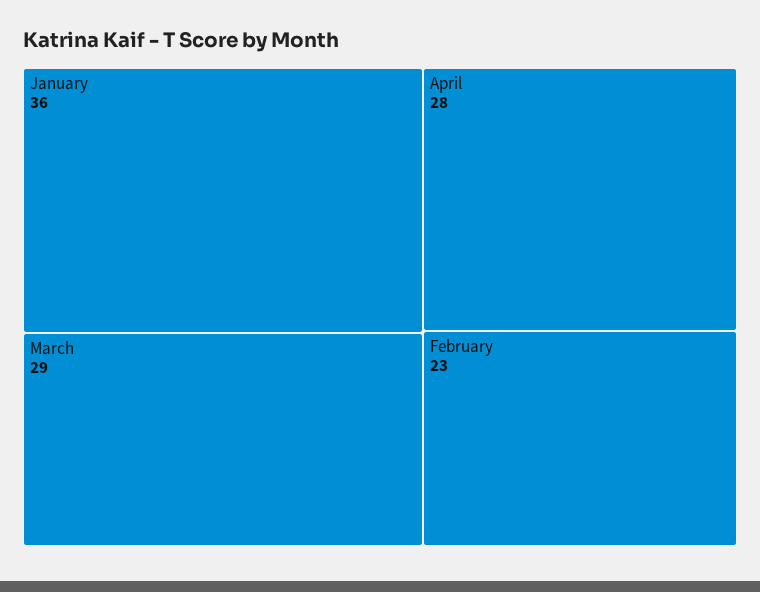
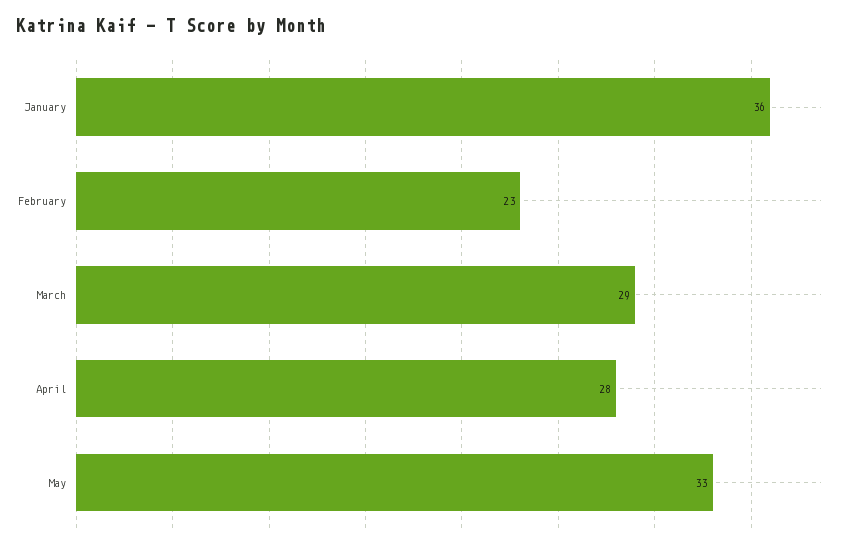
May: none -> 33

